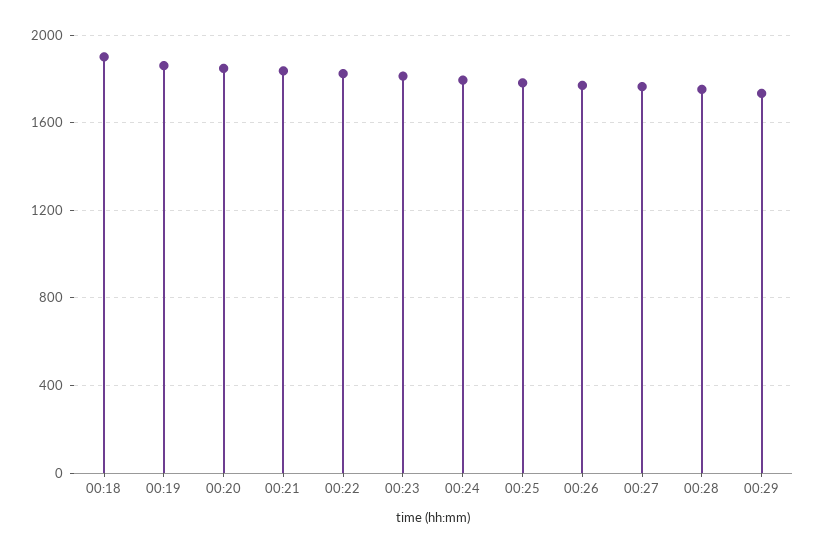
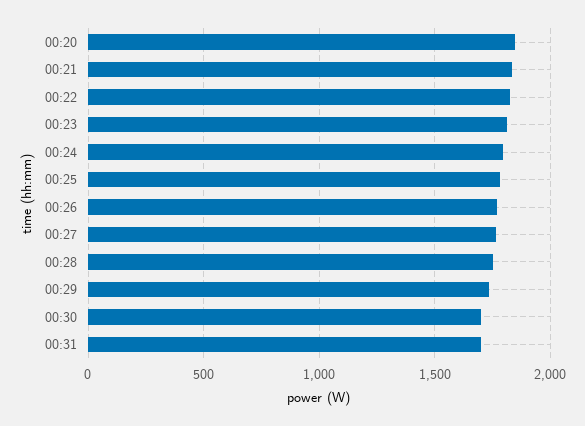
00:18: 1900 -> none
00:19: 1850 -> none
00:30: none -> 1700
00:31: none -> 1700

